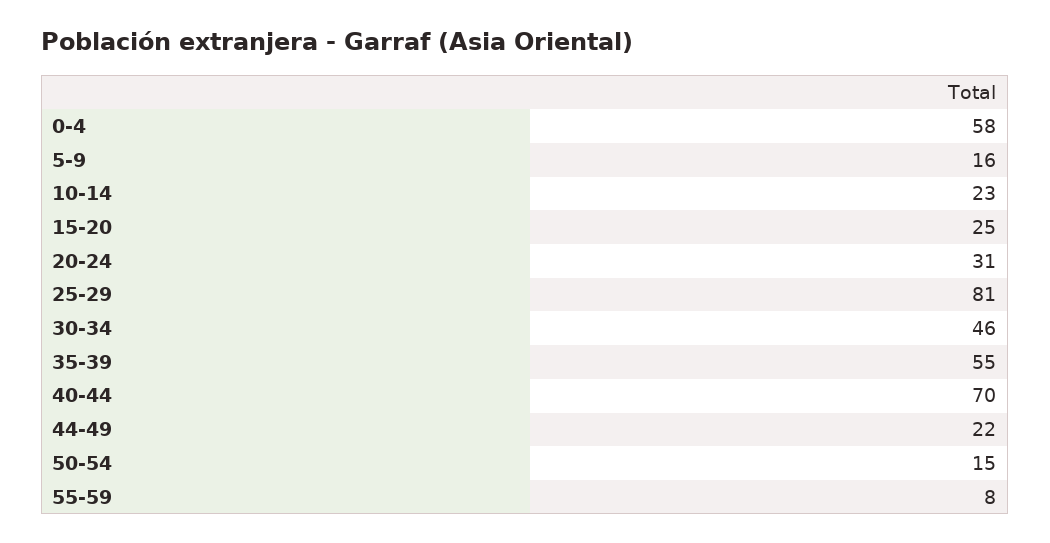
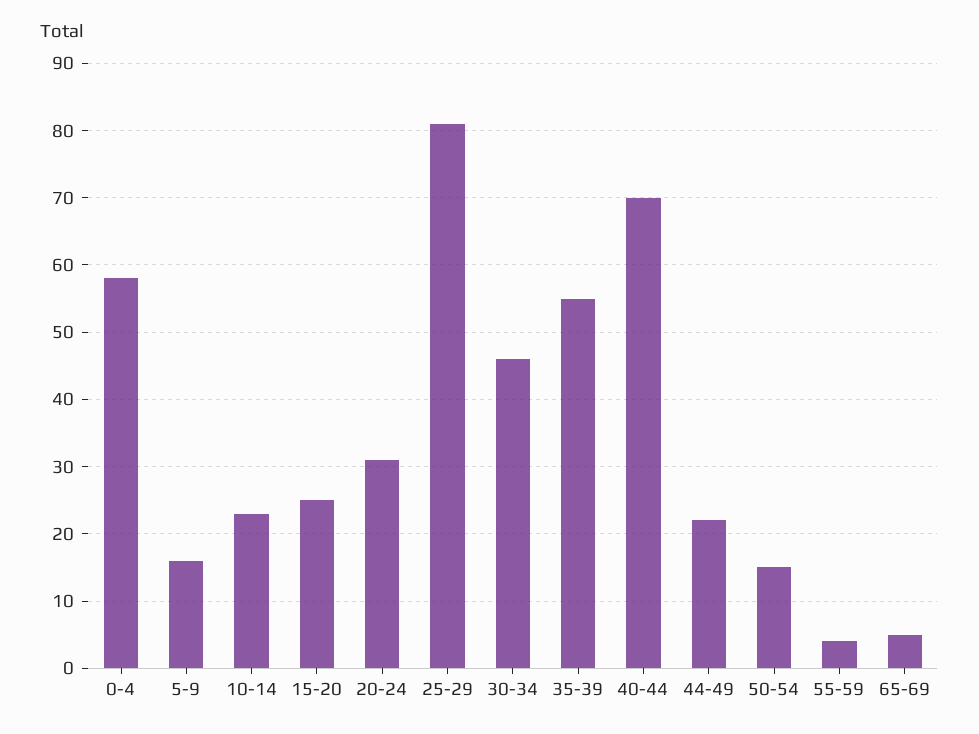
55-59: 8 -> 4
65-69: none -> 5

